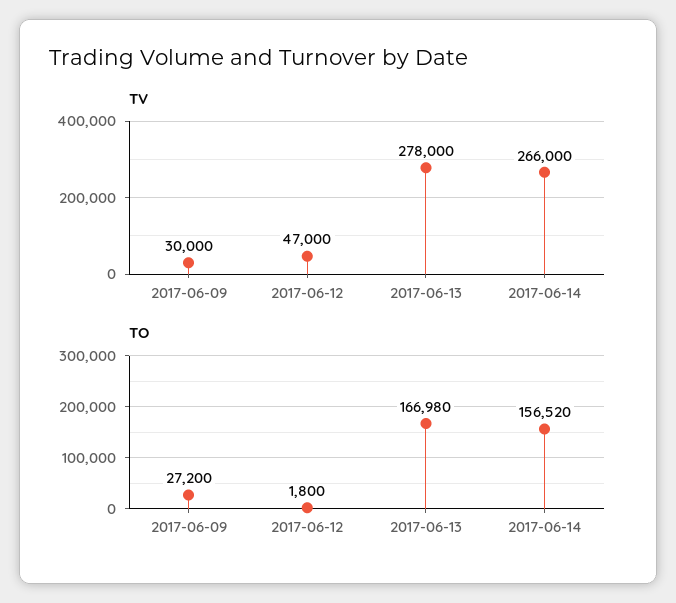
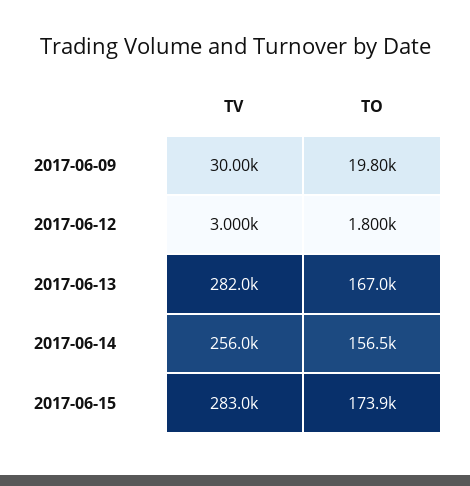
TV, 2017-06-12: 47000 -> 3000
TV, 2017-06-13: 278000 -> 282000
TV, 2017-06-14: 266000 -> 256000
TO, 2017-06-09: 27200 -> 19800
TV, 2017-06-15: none -> 283000
TO, 2017-06-15: none -> 173900

